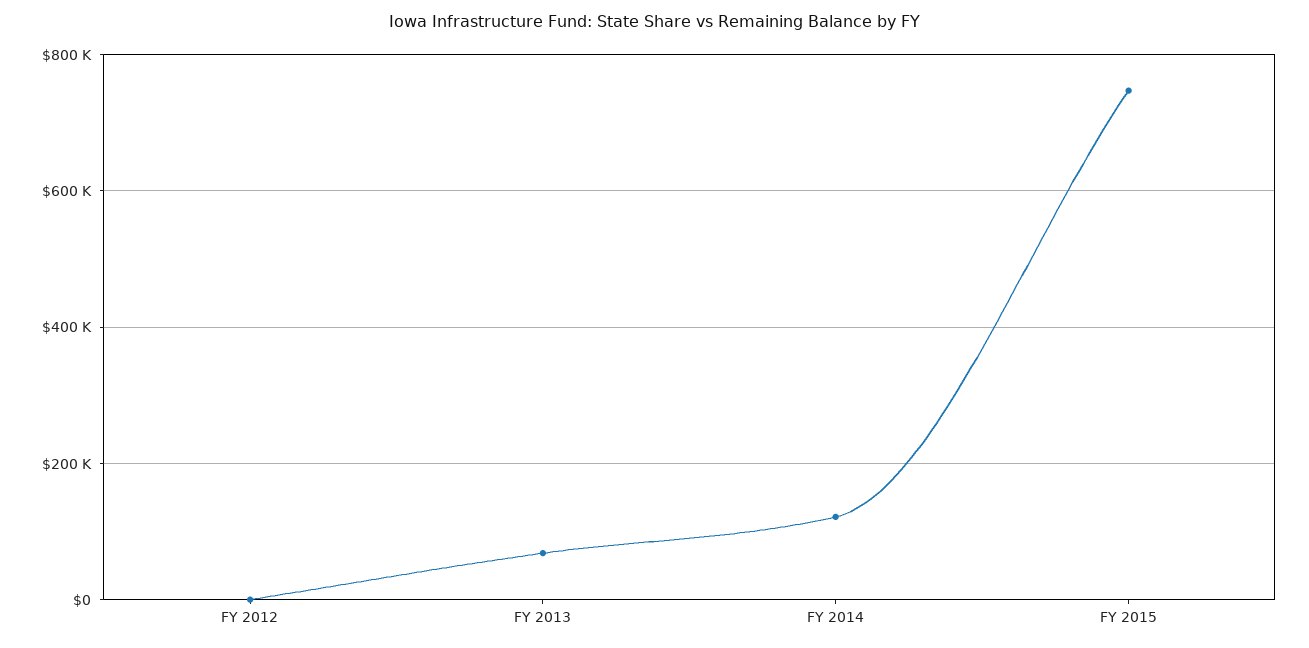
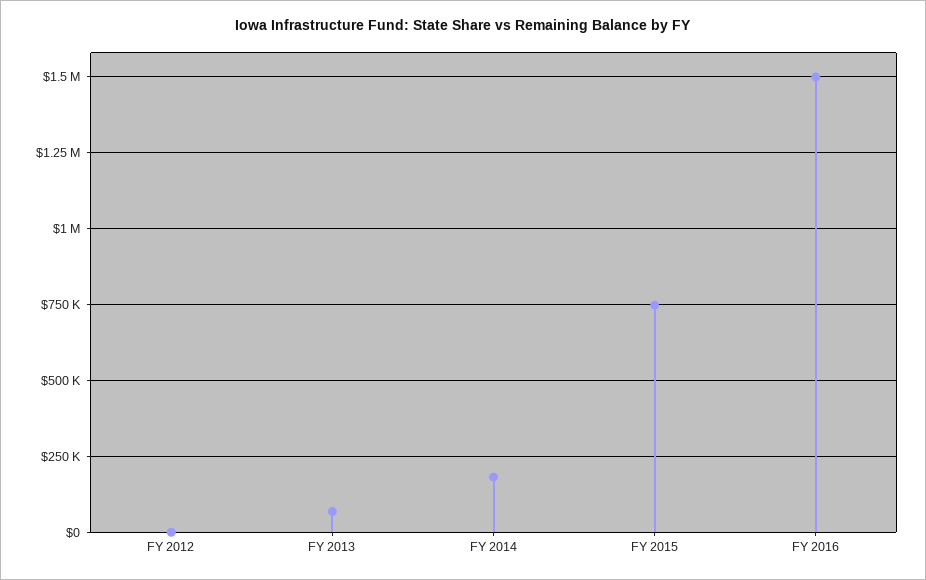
FY 2014: 120000 -> 175000
FY 2016: none -> 1500000

